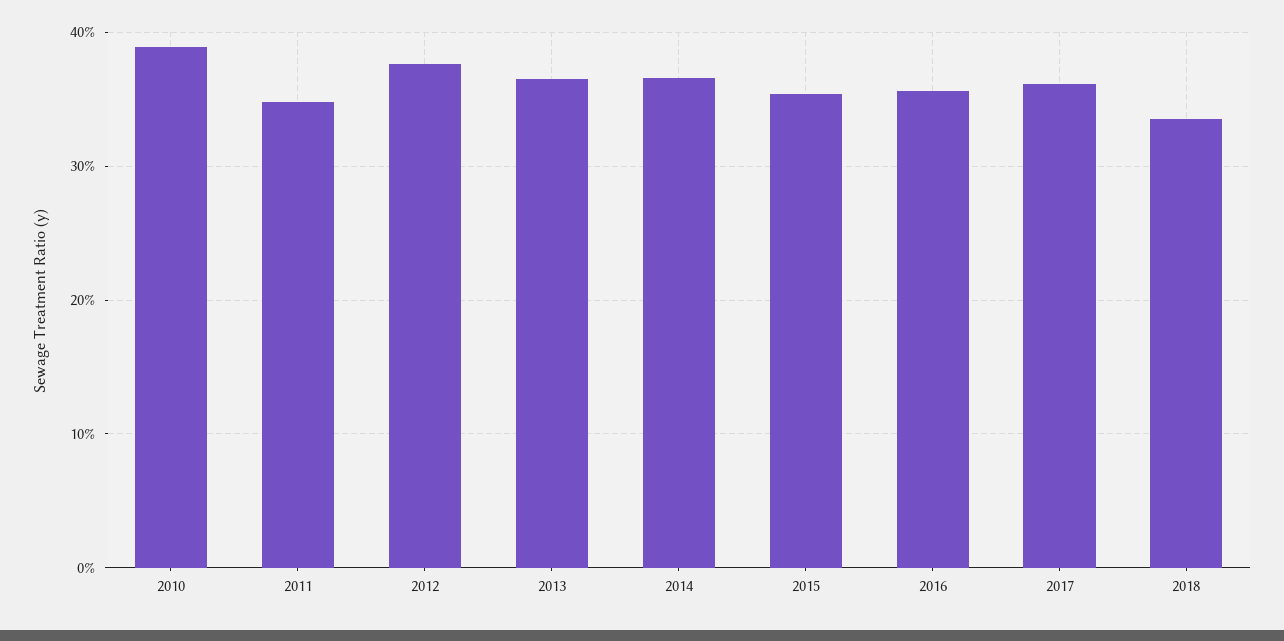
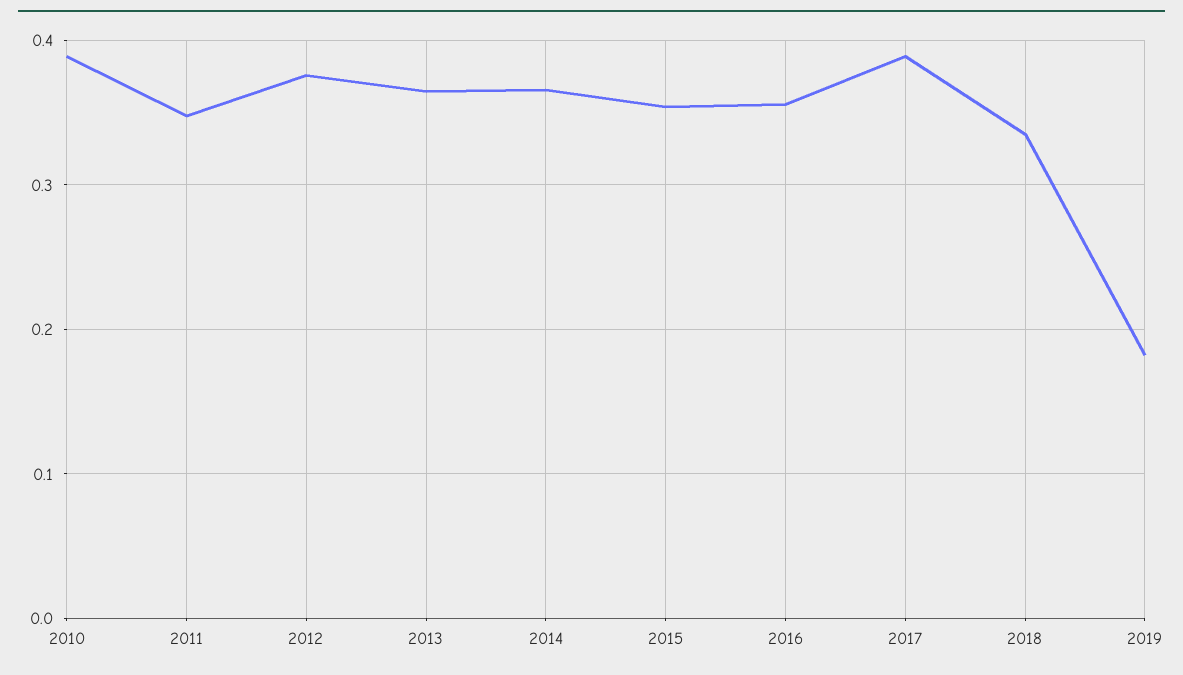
2017: 0.36 -> 0.39
2019: none -> 0.18

